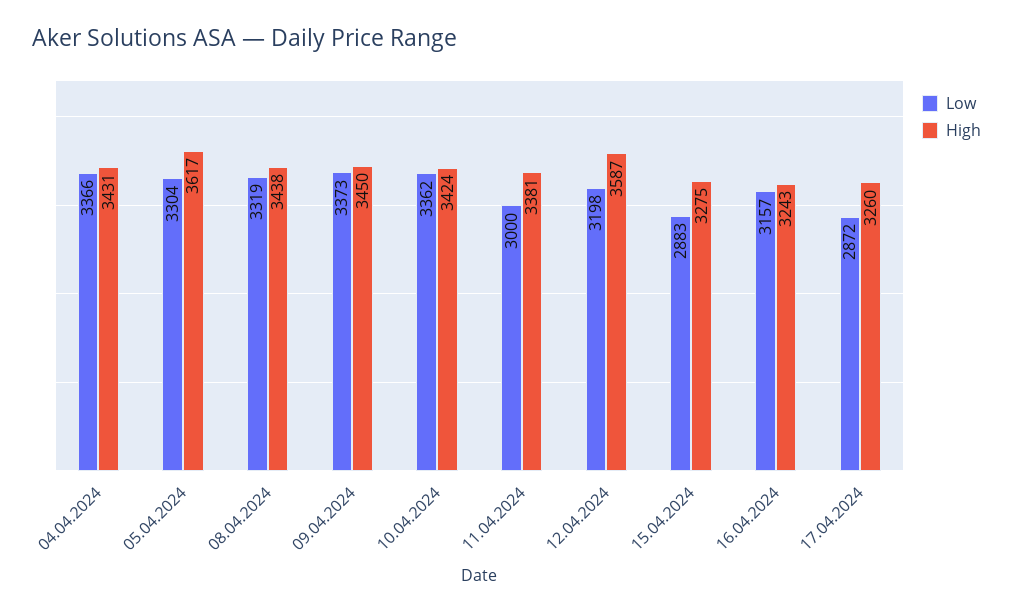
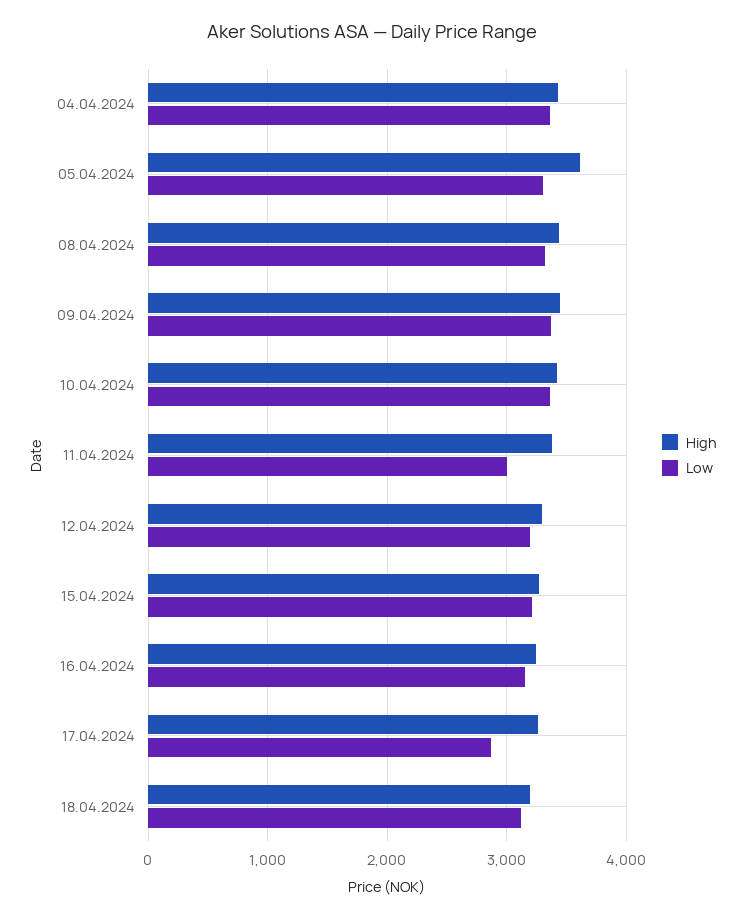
High, 12.04.2024: 3587 -> 3300
Low, 15.04.2024: 2883 -> 3200
High, 18.04.2024: none -> 3200
Low, 18.04.2024: none -> 3100

